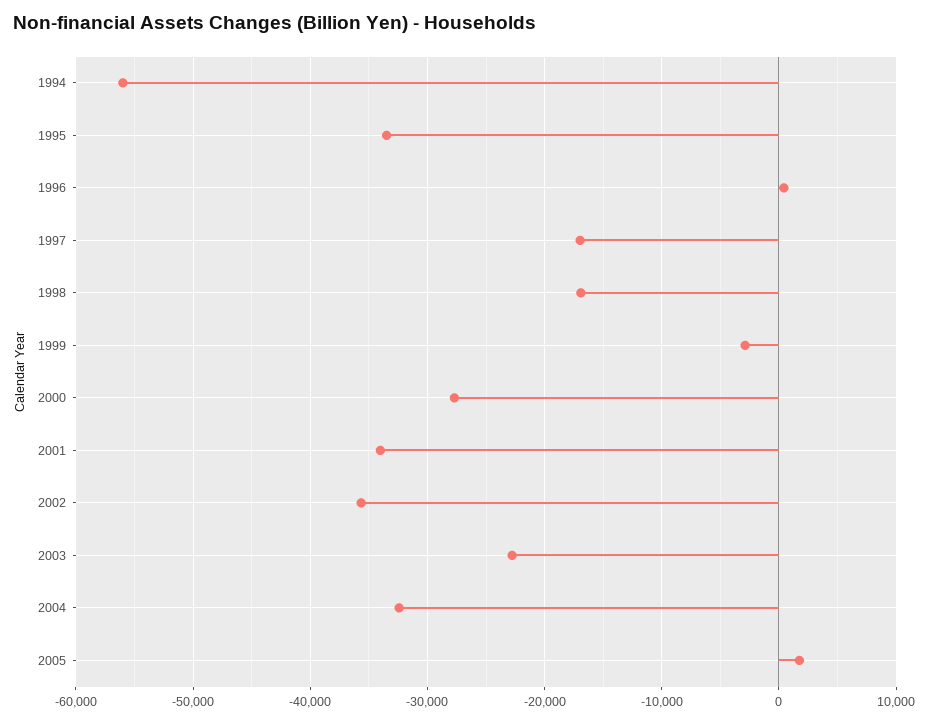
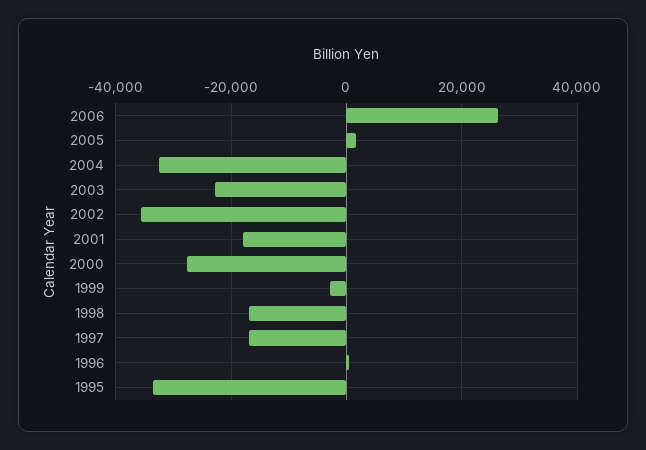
1994: -56000 -> none
2001: -34000 -> -18000
2006: none -> 26000

